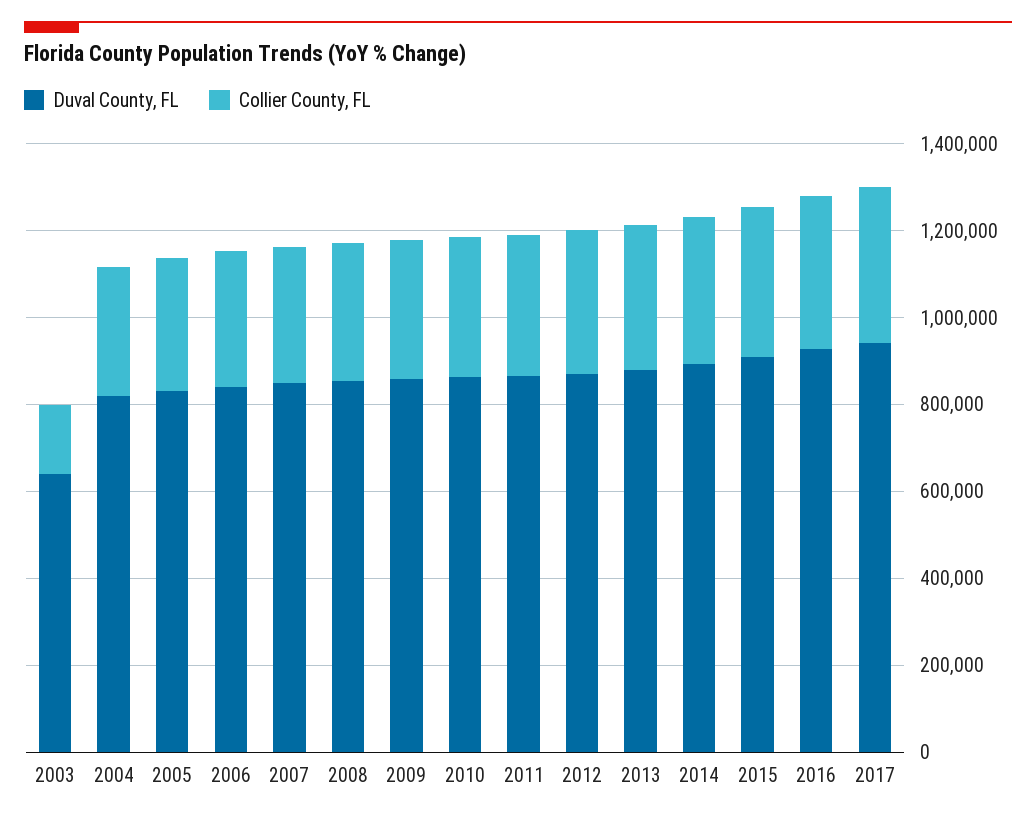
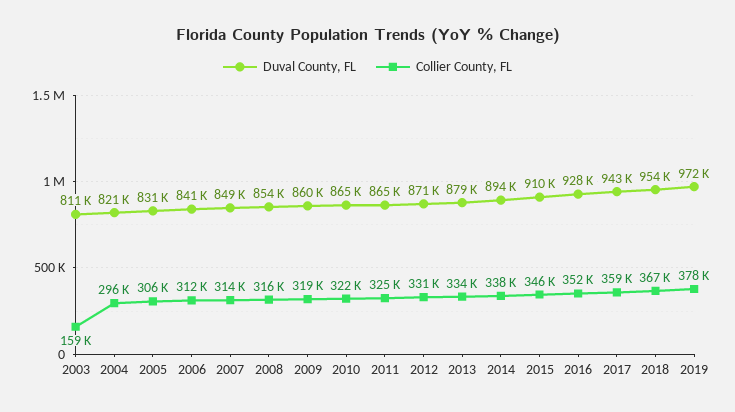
Duval County, FL, 2003: 650000 -> 811000
Duval County, FL, 2018: none -> 954000
Collier County, FL, 2018: none -> 367000
Duval County, FL, 2019: none -> 972000
Collier County, FL, 2019: none -> 378000

